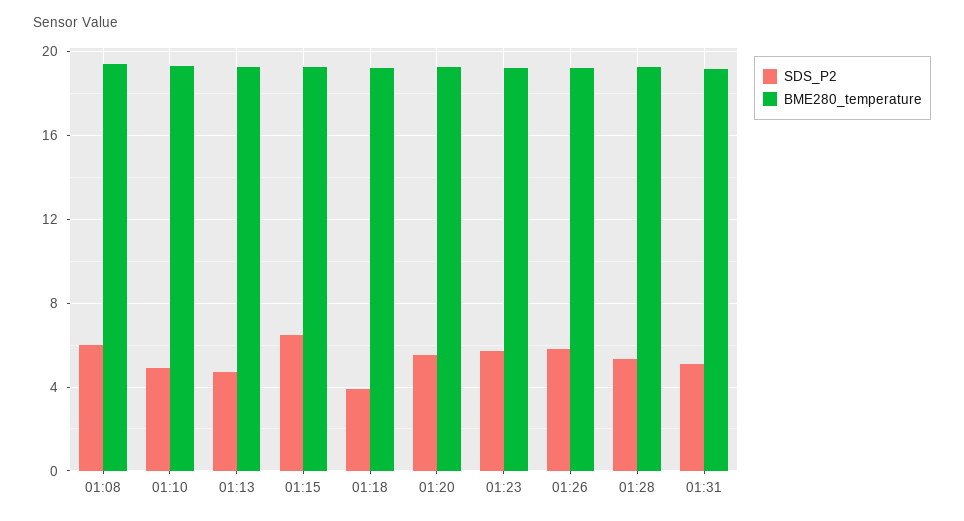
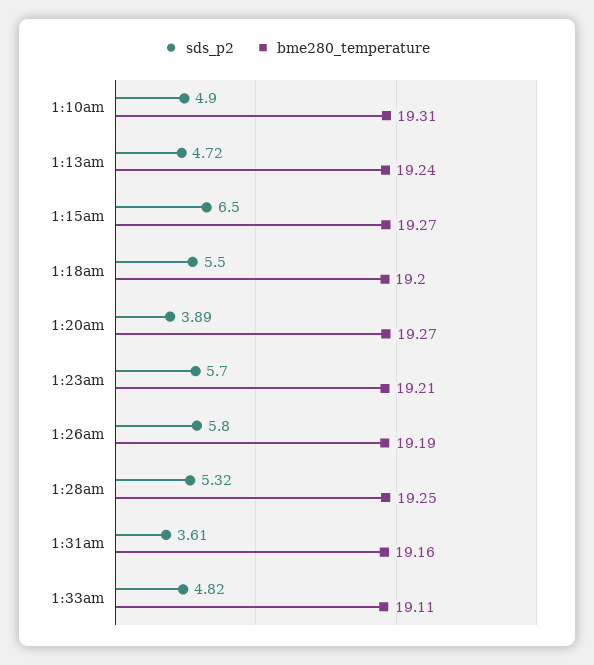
SDS_P2, 01:08: 6 -> none
BME280_temperature, 01:08: 19.5 -> none
SDS_P2, 01:18: 4 -> 5.5
SDS_P2, 01:20: 5.5 -> 3.89
SDS_P2, 01:31: 5 -> 3.61
SDS_P2, 1:33am: none -> 4.82
BME280_temperature, 1:33am: none -> 19.11

